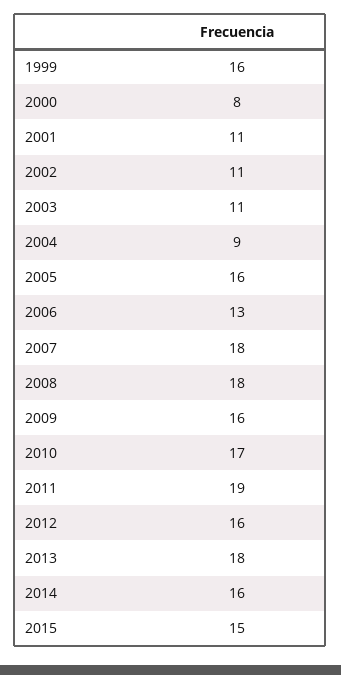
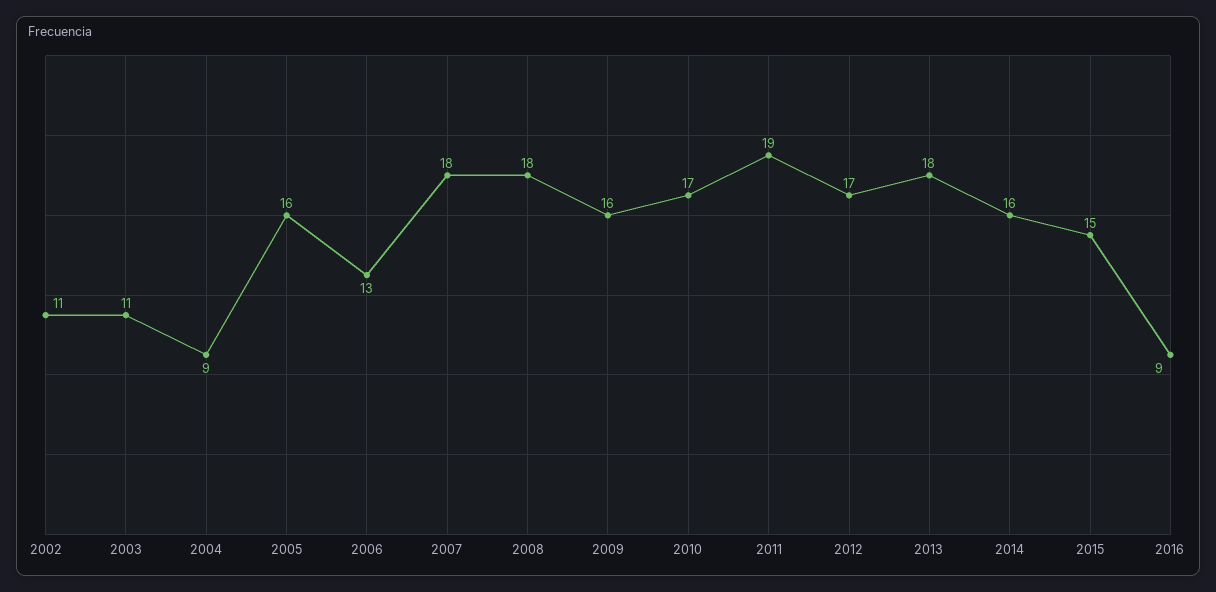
1999: 16 -> none
2000: 8 -> none
2001: 11 -> none
2012: 16 -> 17
2016: none -> 9

